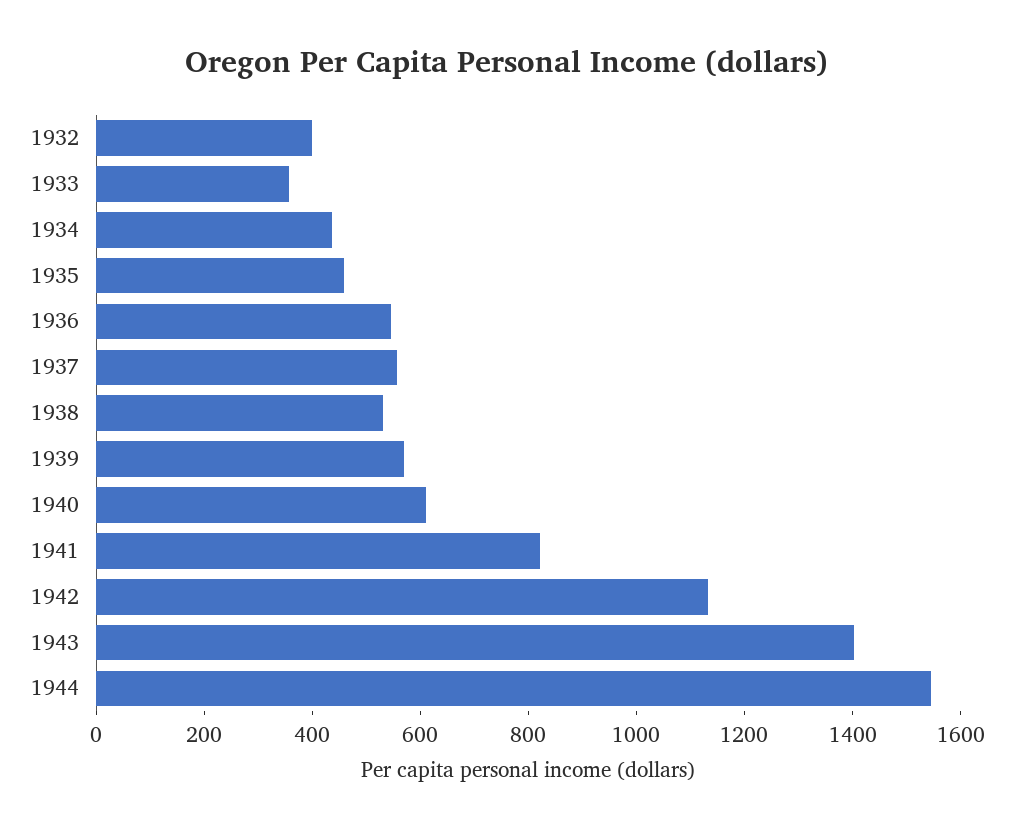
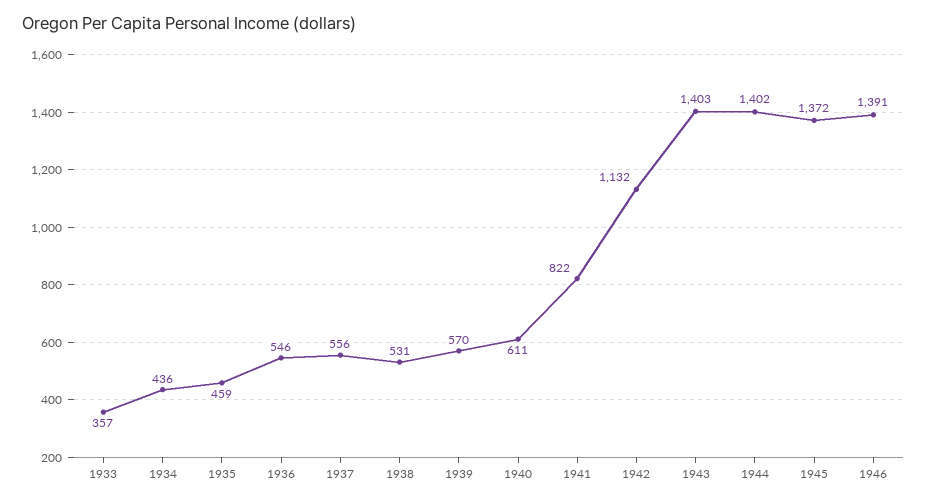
1932: 400 -> none
1944: 1550 -> 1402
1945: none -> 1372
1946: none -> 1391

